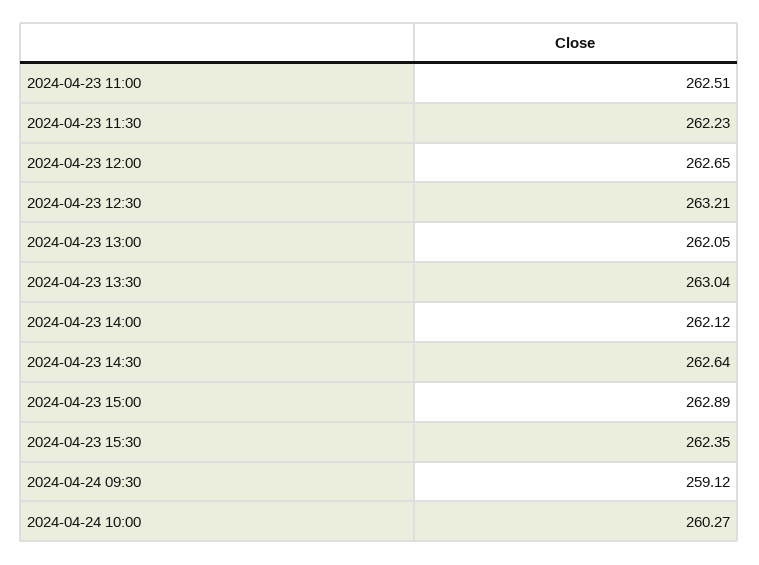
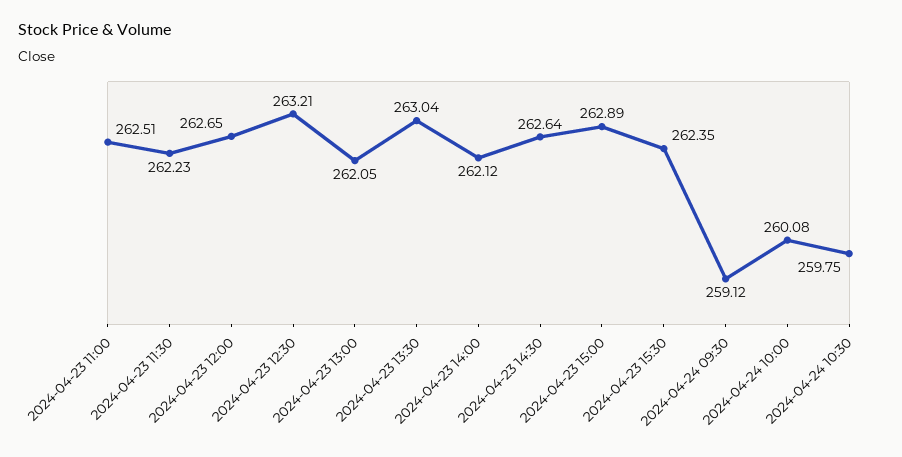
2024-04-24 10:00: 260.27 -> 260.08
2024-04-24 10:30: none -> 259.75

